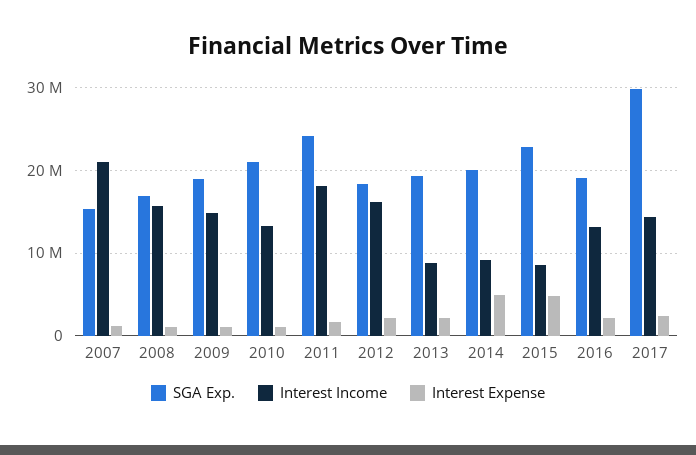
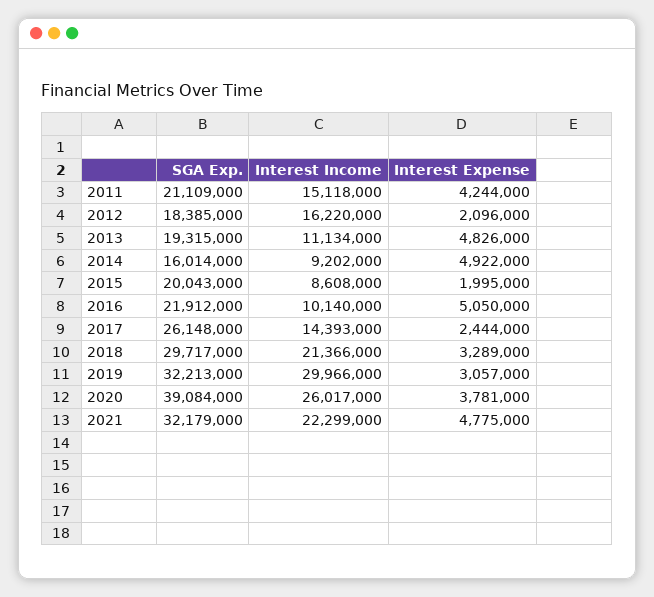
SGA Exp., 2007: 15000000 -> none
Interest Income, 2007: 21000000 -> none
Interest Expense, 2007: 1000000 -> none
SGA Exp., 2008: 17000000 -> none
Interest Income, 2008: 16000000 -> none
Interest Expense, 2008: 1000000 -> none
SGA Exp., 2009: 19000000 -> none
Interest Income, 2009: 15000000 -> none
Interest Expense, 2009: 1000000 -> none
SGA Exp., 2010: 21000000 -> none
Interest Income, 2010: 13000000 -> none
Interest Expense, 2010: 1000000 -> none
SGA Exp., 2011: 24000000 -> 21109000
Interest Income, 2011: 18000000 -> 15118000
Interest Expense, 2011: 2000000 -> 4244000
Interest Income, 2013: 9000000 -> 11134000
Interest Expense, 2013: 2000000 -> 4826000
SGA Exp., 2014: 20000000 -> 16014000
SGA Exp., 2015: 23000000 -> 20043000
Interest Expense, 2015: 5000000 -> 1995000
SGA Exp., 2016: 19000000 -> 21912000
Interest Income, 2016: 13000000 -> 10140000
Interest Expense, 2016: 2000000 -> 5050000
SGA Exp., 2017: 30000000 -> 26148000
SGA Exp., 2018: none -> 29717000
Interest Income, 2018: none -> 21366000
Interest Expense, 2018: none -> 3289000
SGA Exp., 2019: none -> 32213000
Interest Income, 2019: none -> 29966000
Interest Expense, 2019: none -> 3057000
SGA Exp., 2020: none -> 39084000
Interest Income, 2020: none -> 26017000
Interest Expense, 2020: none -> 3781000
SGA Exp., 2021: none -> 32179000
Interest Income, 2021: none -> 22299000
Interest Expense, 2021: none -> 4775000

